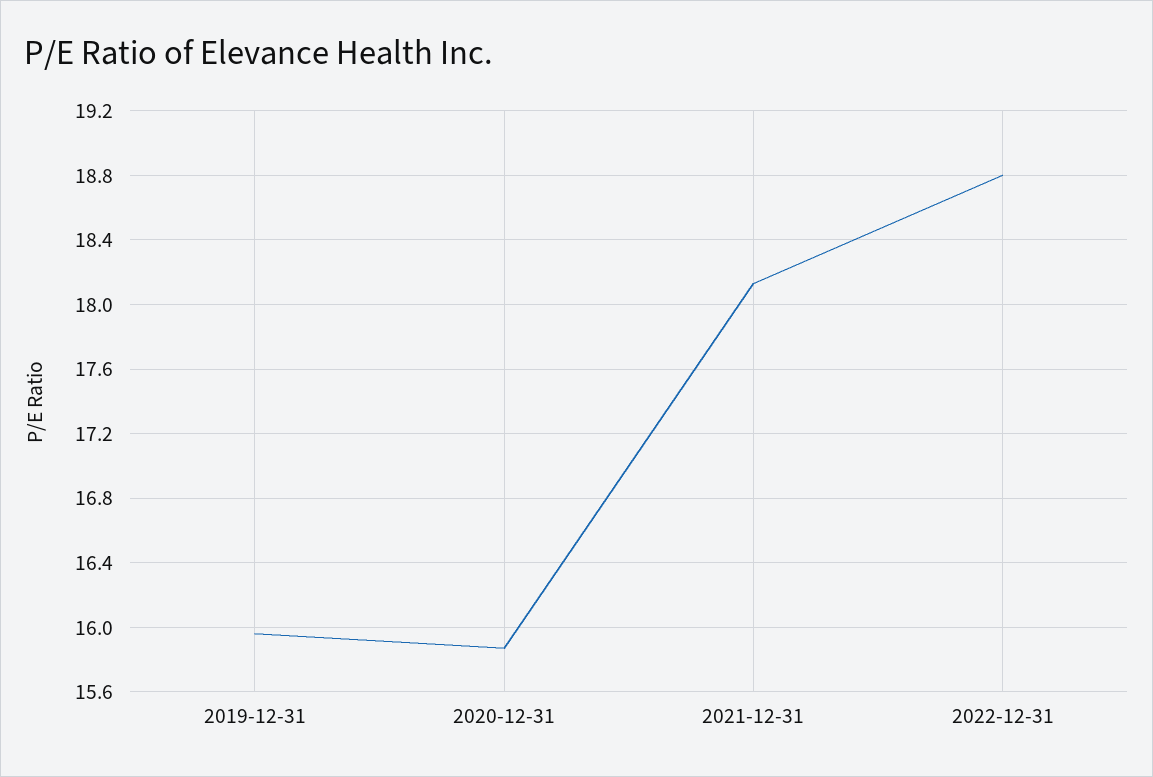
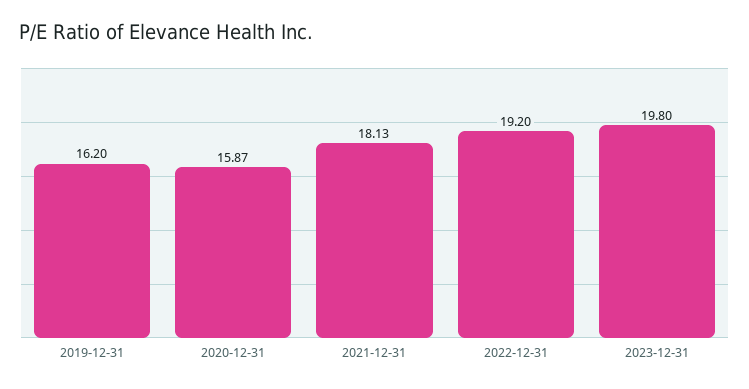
2019-12-31: 15.95 -> 16.2
2022-12-31: 18.8 -> 19.2
2023-12-31: none -> 19.8

